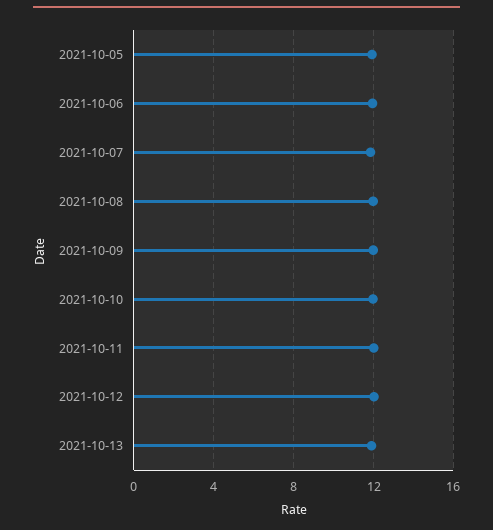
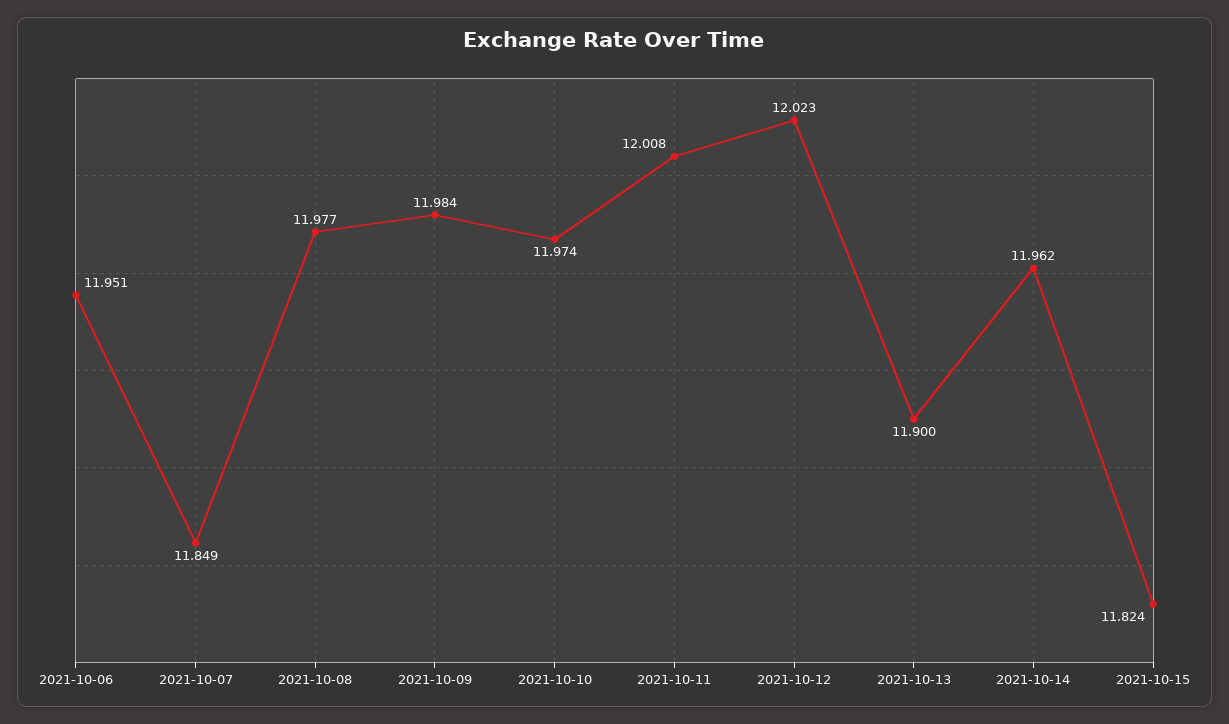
2021-10-05: 12 -> none
2021-10-14: none -> 11.962
2021-10-15: none -> 11.824

